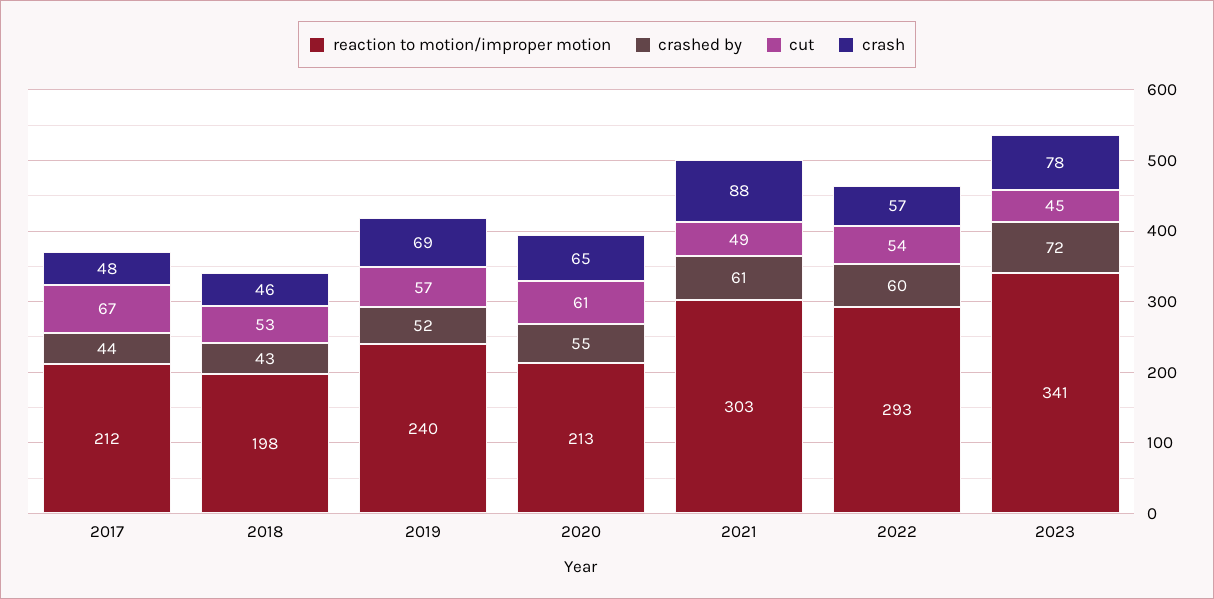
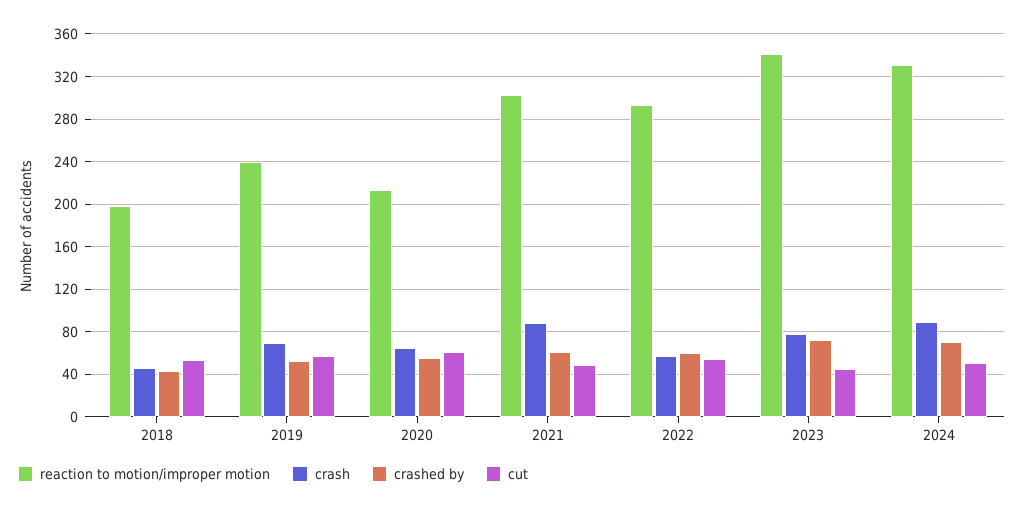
reaction to motion/improper motion, 2017: 212 -> none
crashed by, 2017: 44 -> none
cut, 2017: 67 -> none
crash, 2017: 48 -> none
reaction to motion/improper motion, 2024: none -> 330
crash, 2024: none -> 90
crashed by, 2024: none -> 70
cut, 2024: none -> 50

